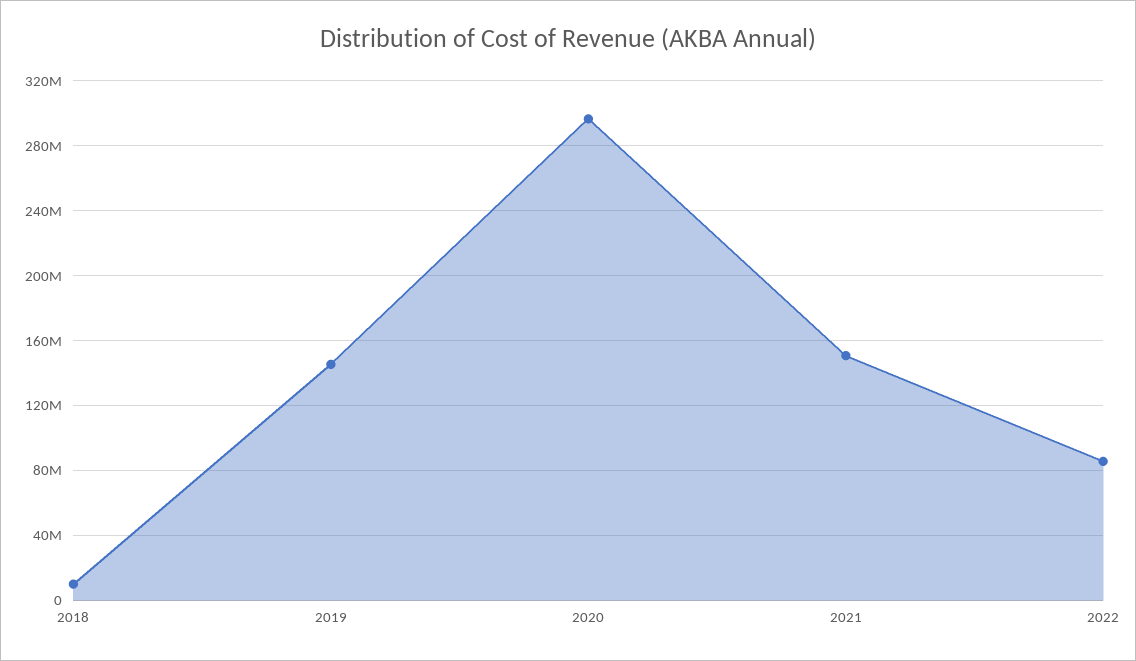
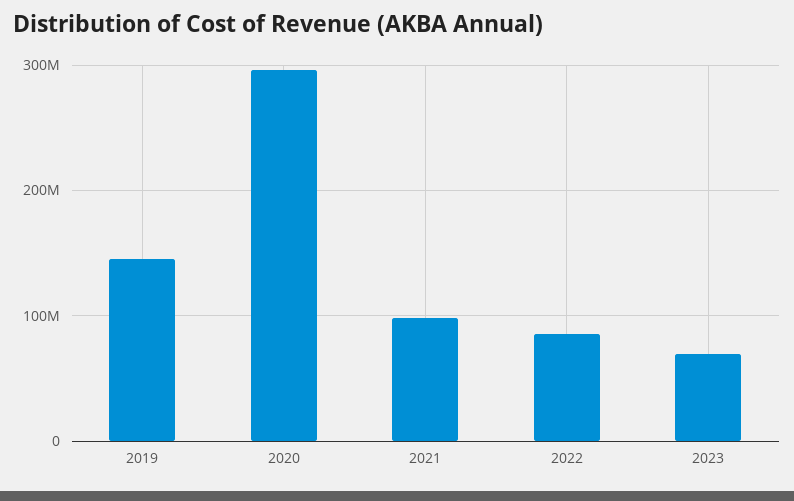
2018: 10000000 -> none
2021: 150000000 -> 100000000
2023: none -> 70000000

